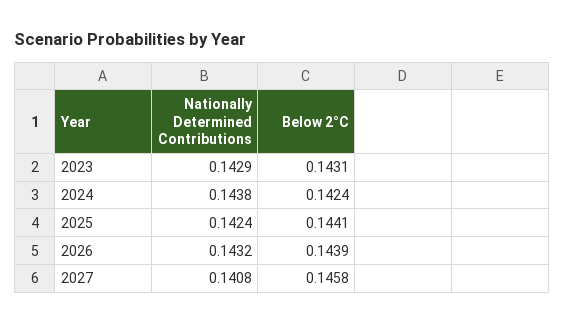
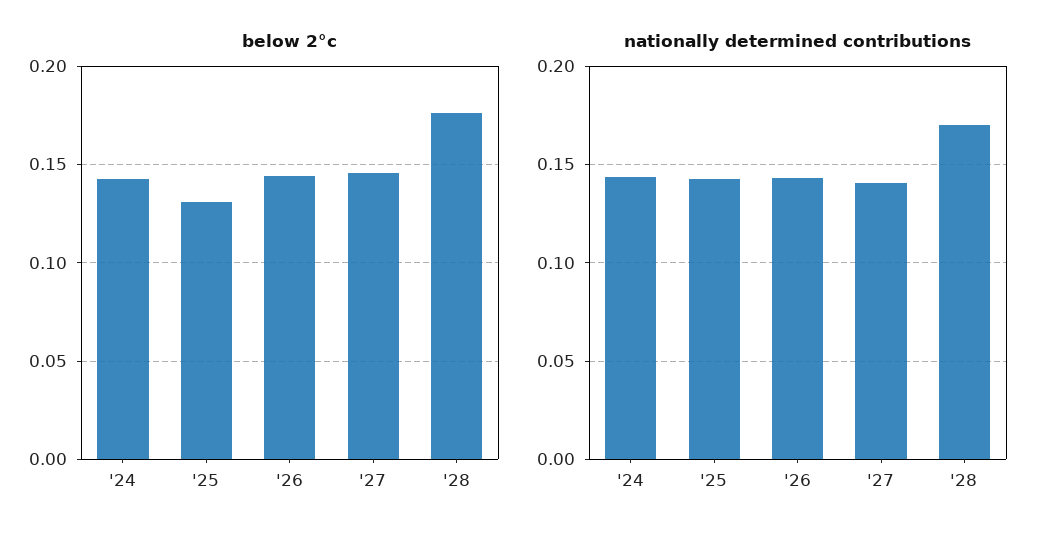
Nationally Determined Contributions, 2023: 0.1429 -> none
Below 2°C, 2023: 0.1431 -> none
Below 2°C, 2025: 0.1441 -> 0.13
Below 2°C, '28: none -> 0.175
Nationally Determined Contributions, '28: none -> 0.17

